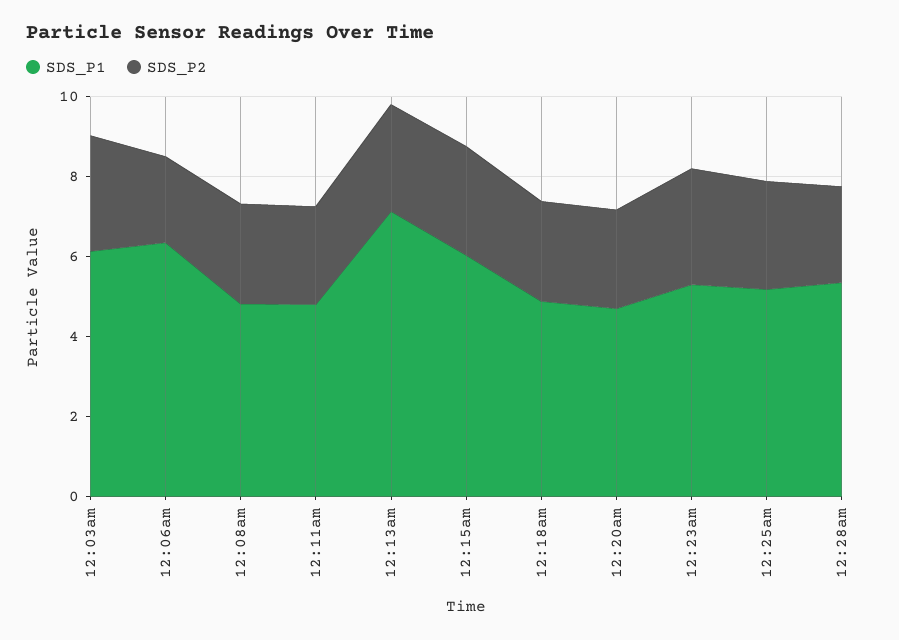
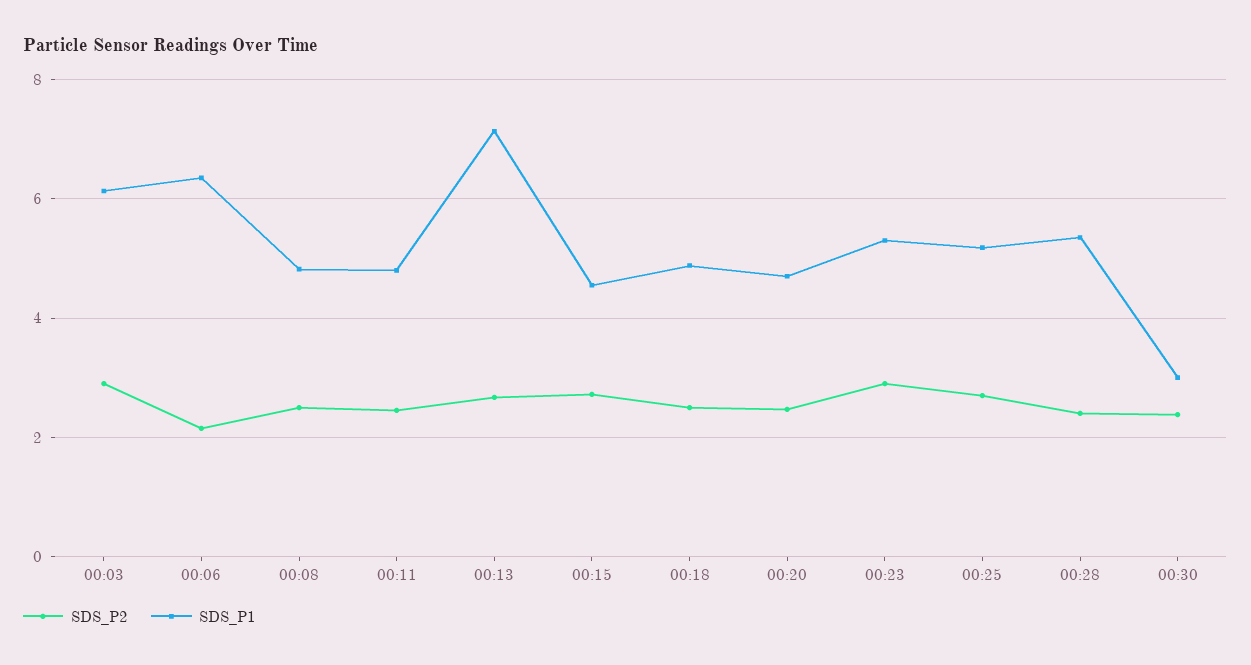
SDS_P1, 12:15am: 6 -> 4.6
SDS_P2, 00:30: none -> 2.4
SDS_P1, 00:30: none -> 3

